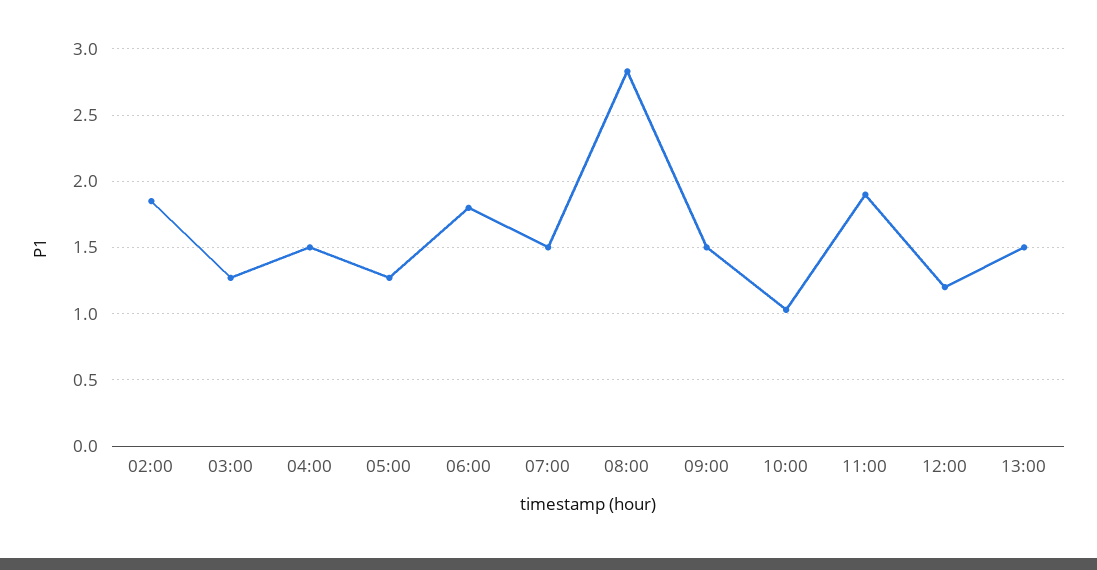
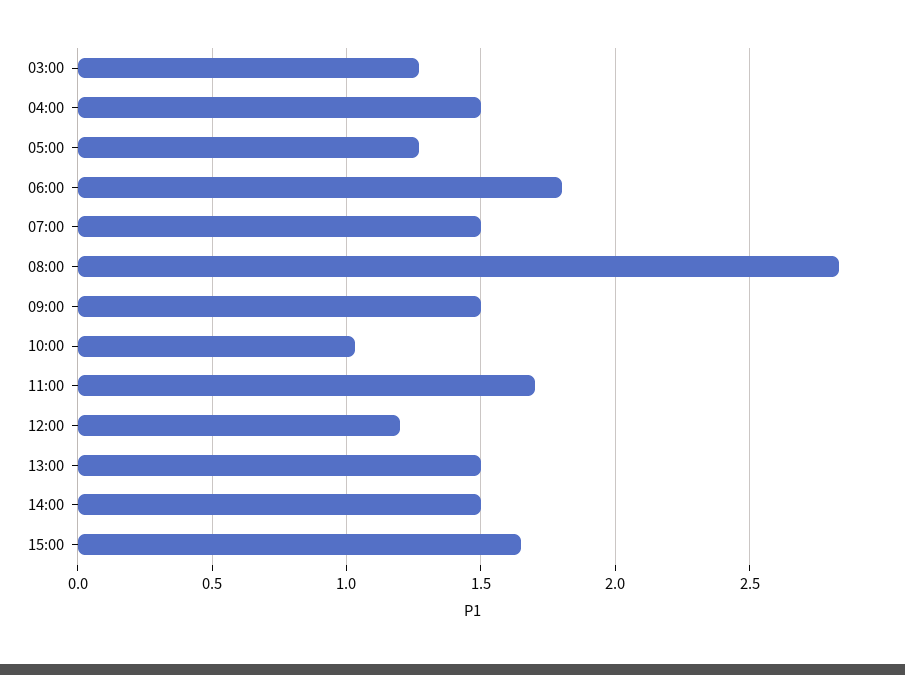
02:00: 1.85 -> none
11:00: 1.9 -> 1.7
14:00: none -> 1.5
15:00: none -> 1.65

